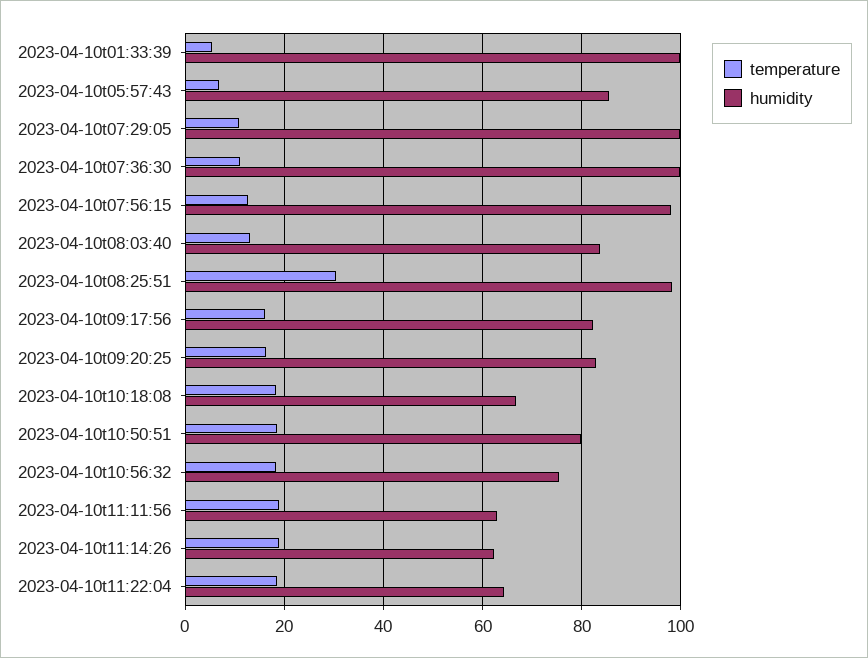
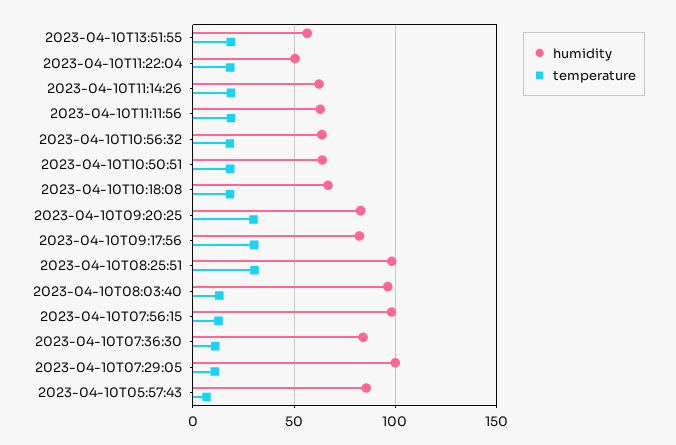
temperature, 2023-04-10t01:33:39: 6 -> none
humidity, 2023-04-10t01:33:39: 100 -> none
humidity, 2023-04-10t07:36:30: 100 -> 85
humidity, 2023-04-10t08:03:40: 84 -> 95
temperature, 2023-04-10t09:17:56: 16 -> 30
temperature, 2023-04-10t09:20:25: 16 -> 30
humidity, 2023-04-10t10:50:51: 80 -> 65
humidity, 2023-04-10t10:56:32: 76 -> 65
humidity, 2023-04-10t11:22:04: 64 -> 50
humidity, 2023-04-10T13:51:55: none -> 55
temperature, 2023-04-10T13:51:55: none -> 20

